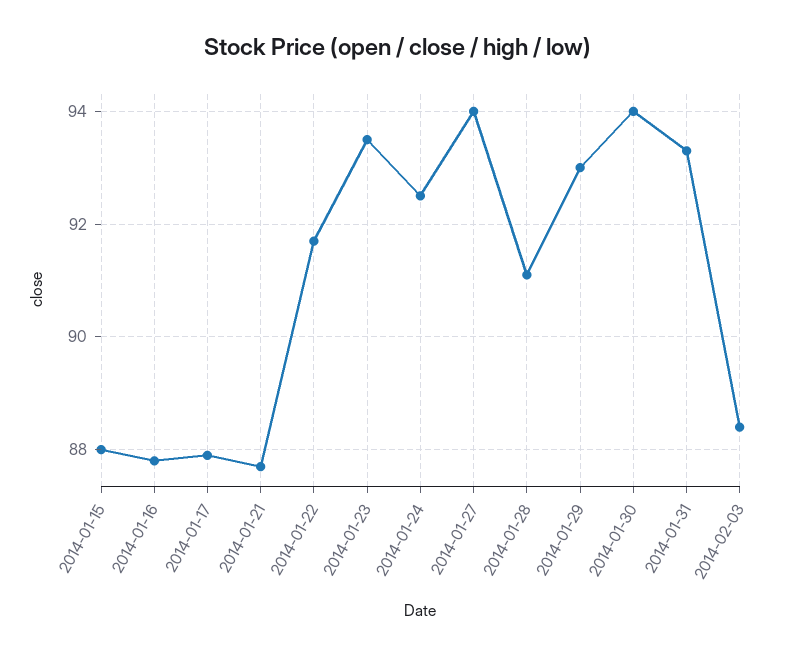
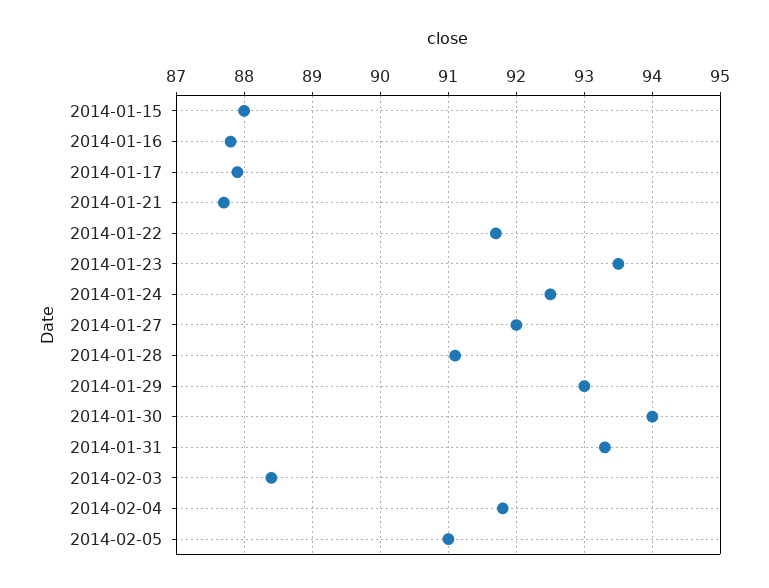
2014-01-27: 94 -> 92
2014-02-04: none -> 91.8
2014-02-05: none -> 91

